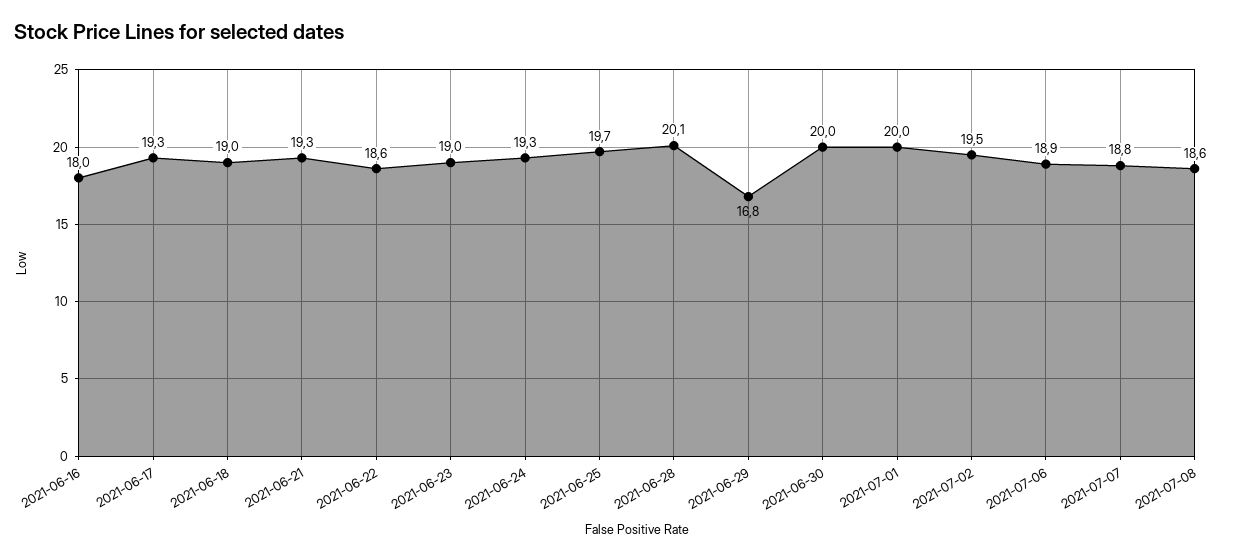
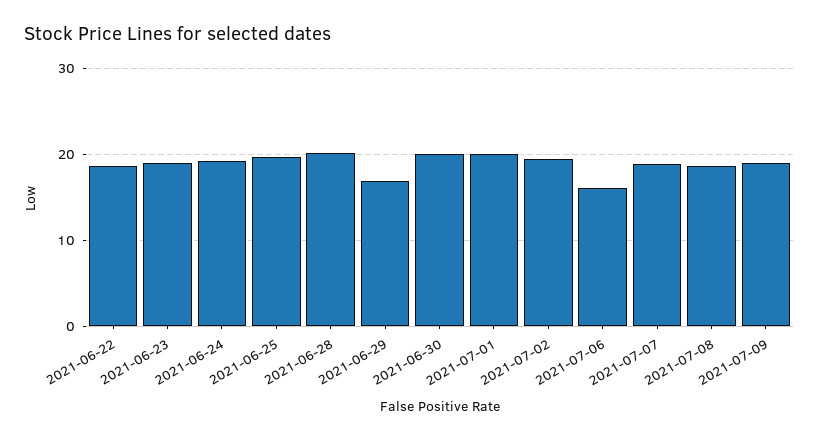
2021-06-16: 18 -> none
2021-06-17: 19.3 -> none
2021-06-18: 19 -> none
2021-06-21: 19.3 -> none
2021-07-06: 18.9 -> 16
2021-07-09: none -> 19

